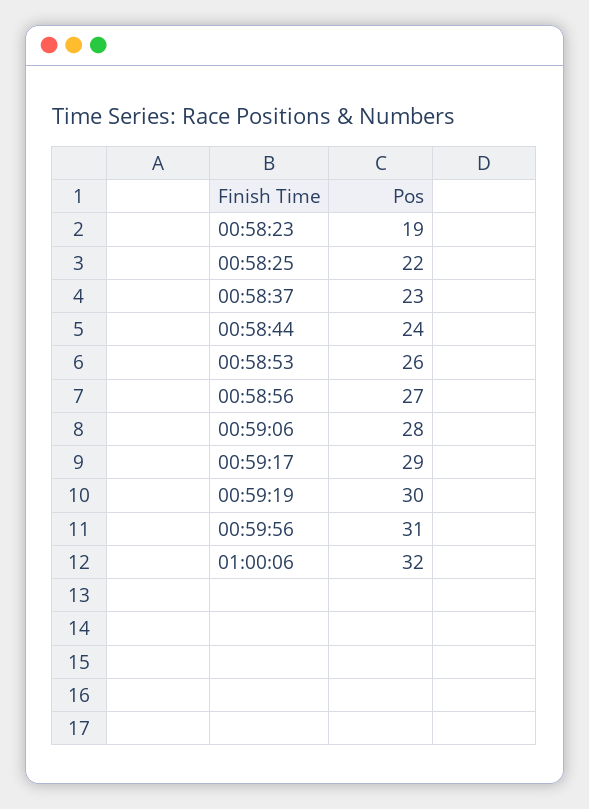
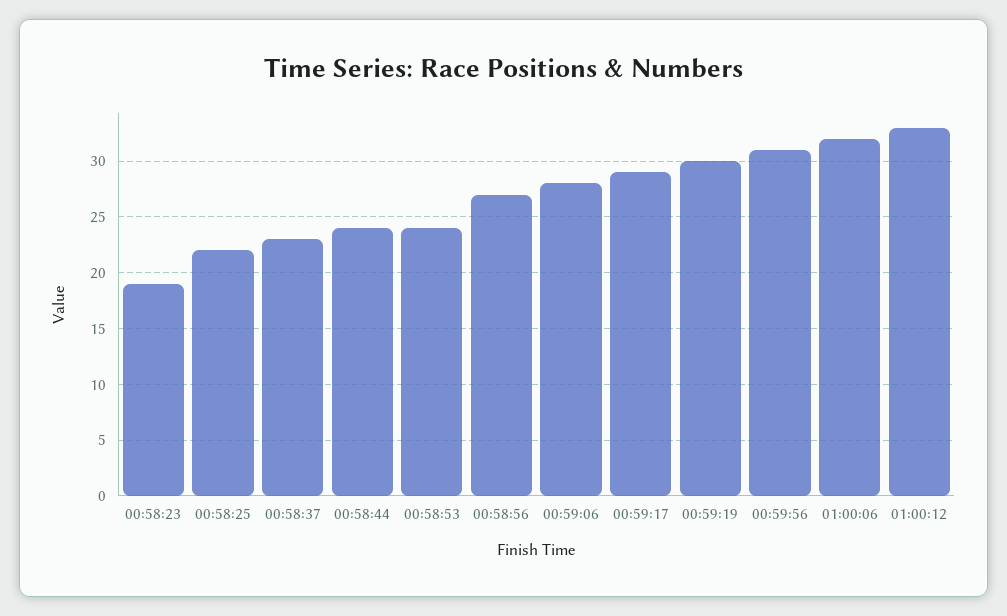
00:58:53: 26 -> 24
01:00:12: none -> 33

